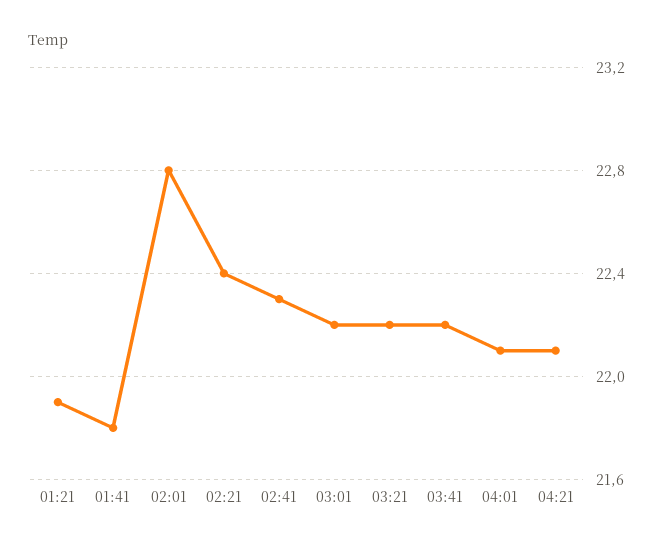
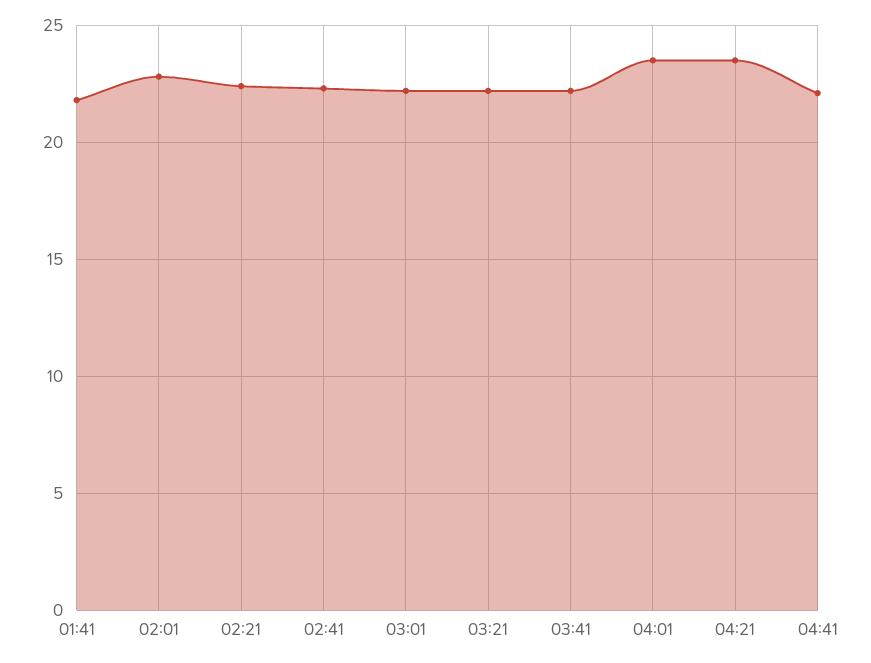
01:21: 21.9 -> none
04:01: 22.1 -> 23.5
04:21: 22.1 -> 23.5
04:41: none -> 22

